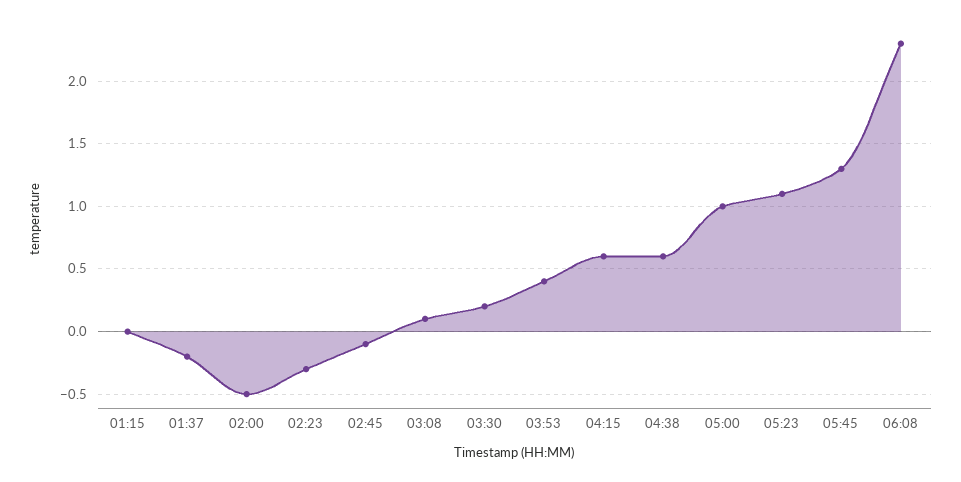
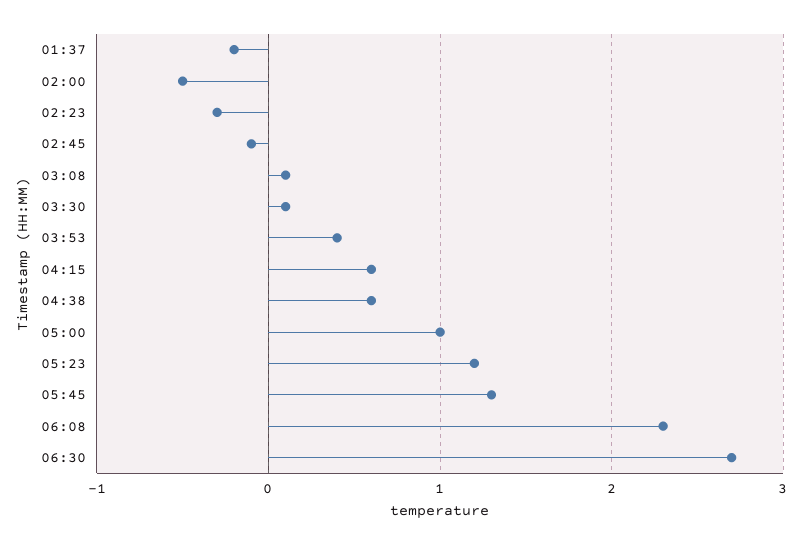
01:15: 0 -> none
03:30: 0.2 -> 0.1
05:23: 1.1 -> 1.2
06:30: none -> 2.7

